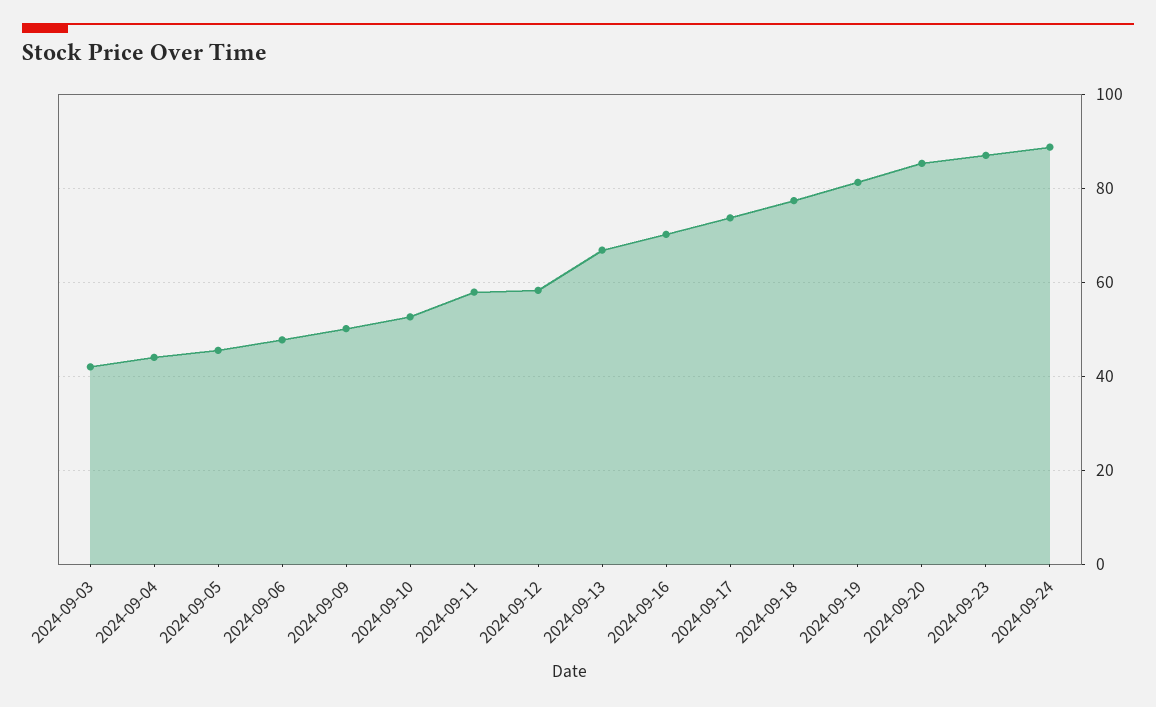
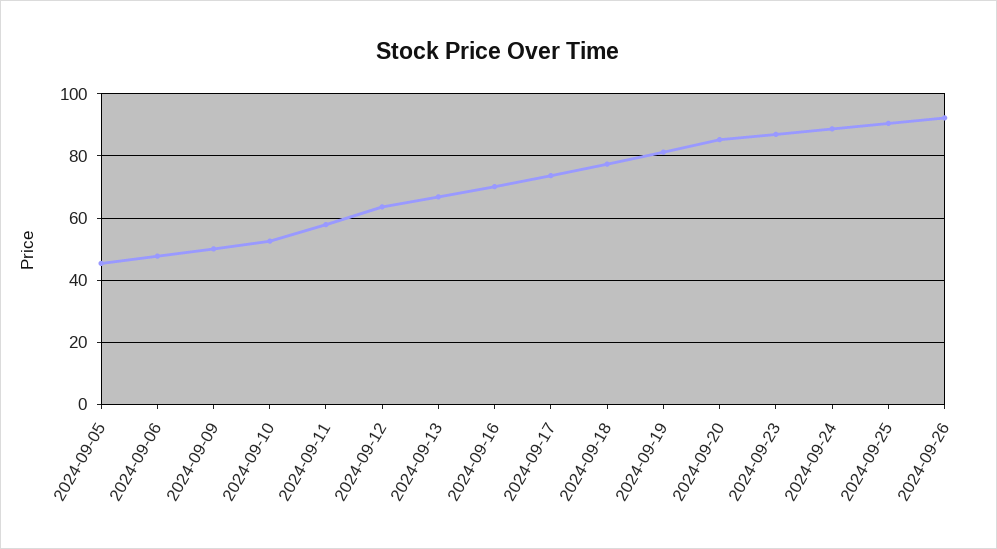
2024-09-03: 42 -> none
2024-09-04: 44 -> none
2024-09-12: 58 -> 64
2024-09-25: none -> 90
2024-09-26: none -> 92

